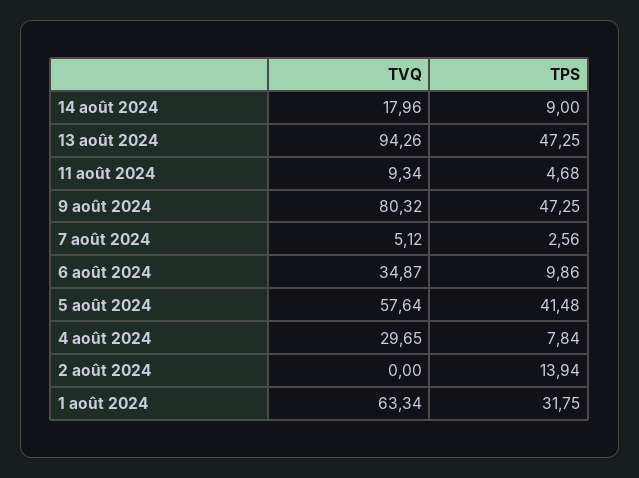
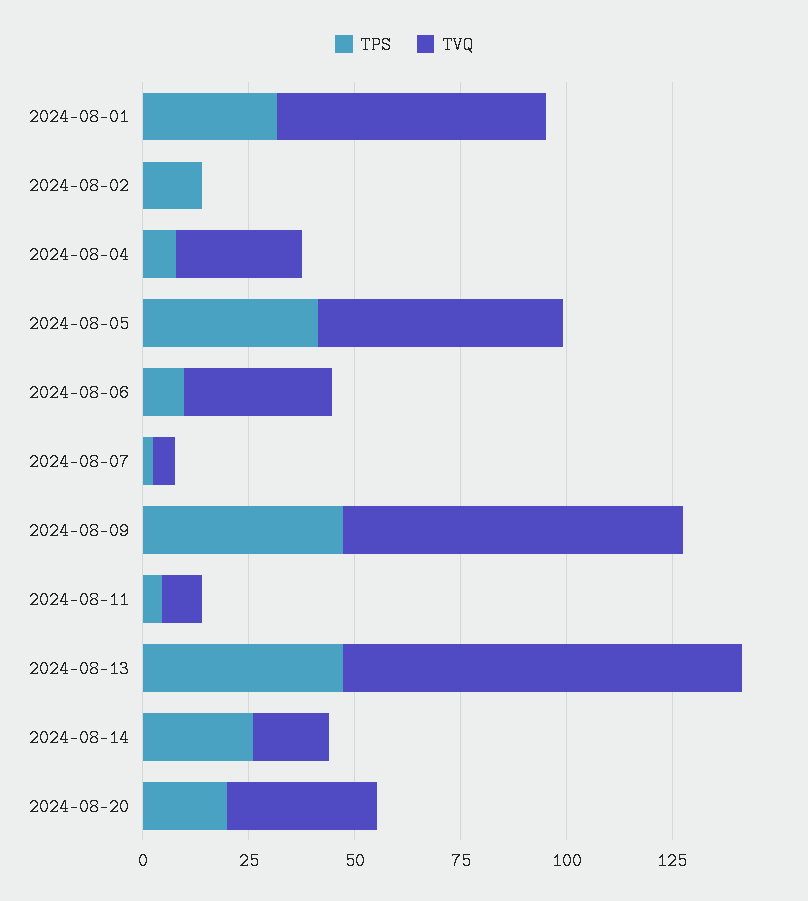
TPS, 14 août 2024: 9 -> 25
TPS, 2024-08-20: none -> 20
TVQ, 2024-08-20: none -> 35

